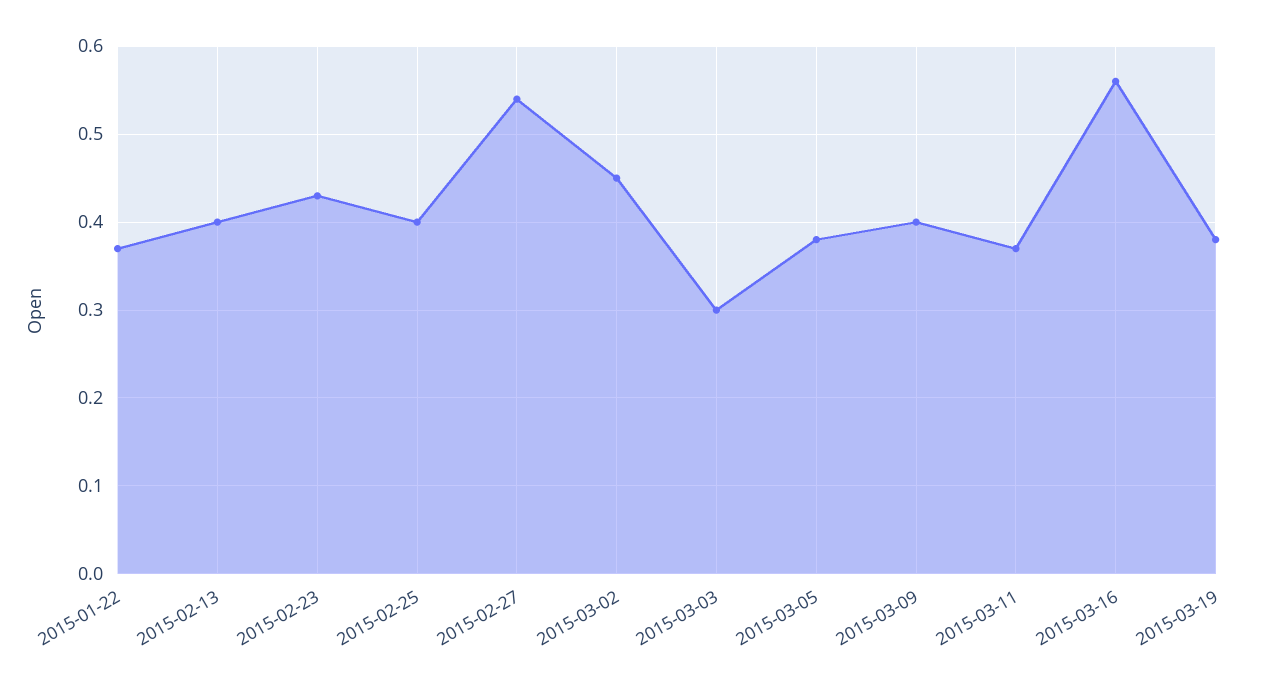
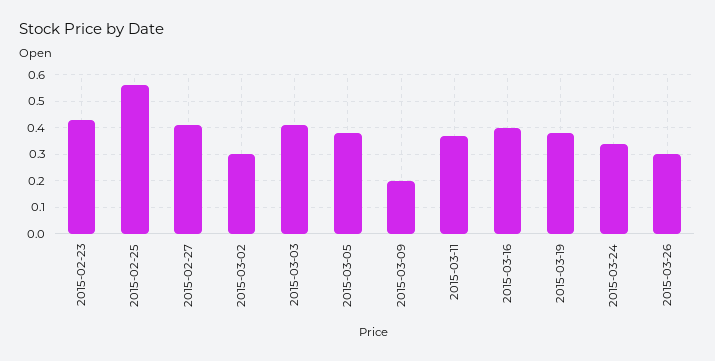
2015-01-22: 0.37 -> none
2015-02-13: 0.4 -> none
2015-02-25: 0.4 -> 0.55
2015-02-27: 0.54 -> 0.4
2015-03-02: 0.45 -> 0.3
2015-03-03: 0.3 -> 0.4
2015-03-09: 0.4 -> 0.2
2015-03-16: 0.56 -> 0.4
2015-03-24: none -> 0.35
2015-03-26: none -> 0.3

